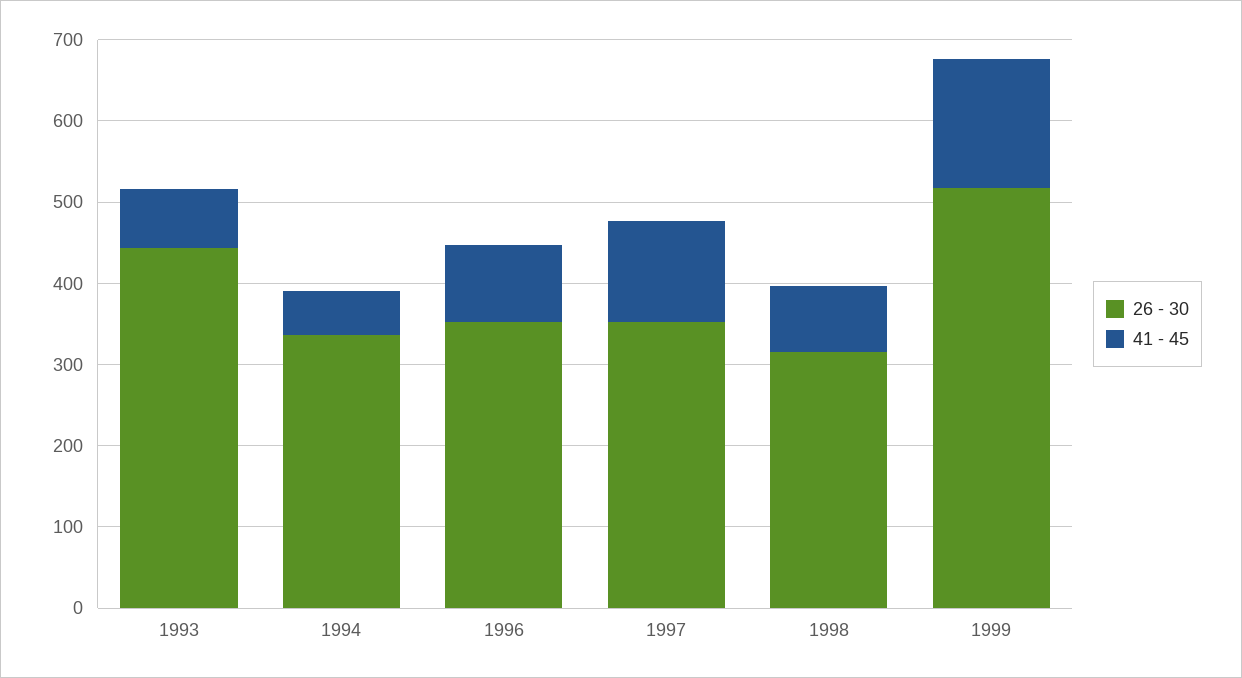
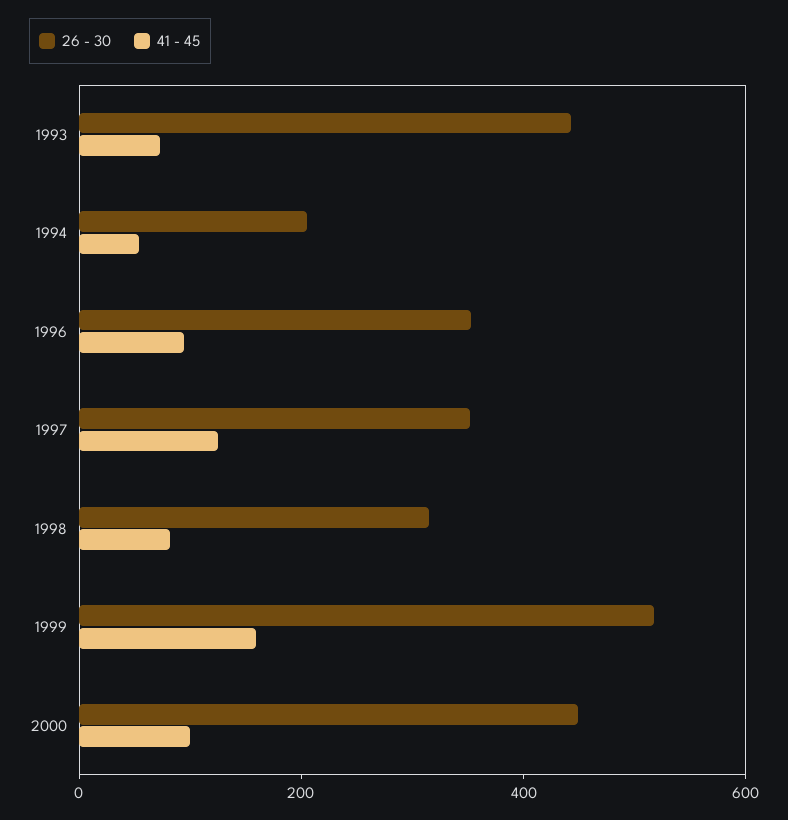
26 - 30, 1994: 340 -> 200
26 - 30, 2000: none -> 450
41 - 45, 2000: none -> 100

